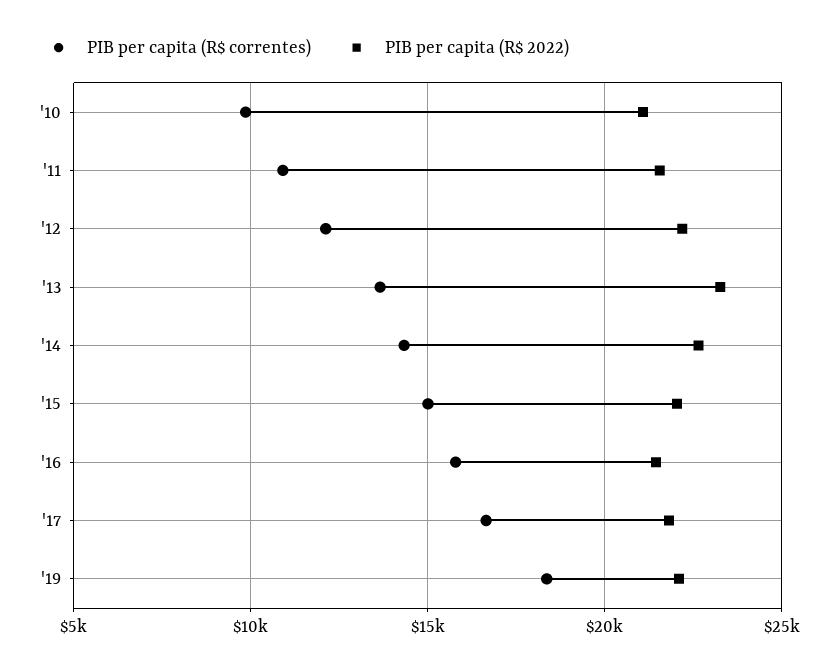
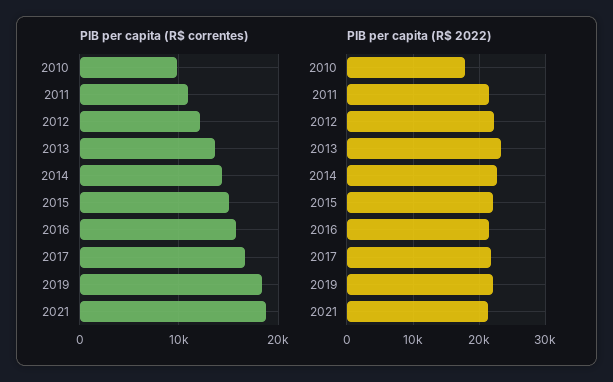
PIB per capita (R$ 2022), '10: 21000 -> 18000
PIB per capita (R$ correntes), 2021: none -> 19000
PIB per capita (R$ 2022), 2021: none -> 21000

